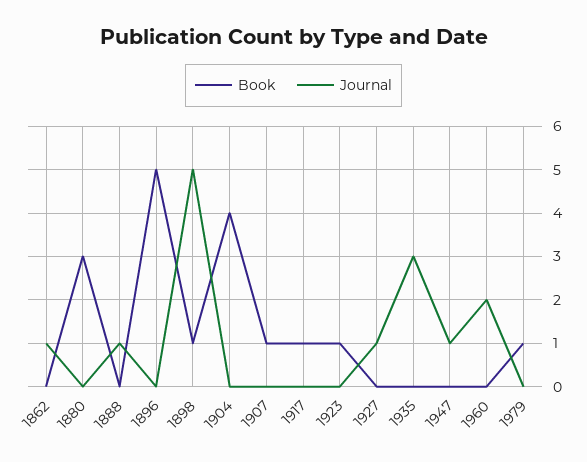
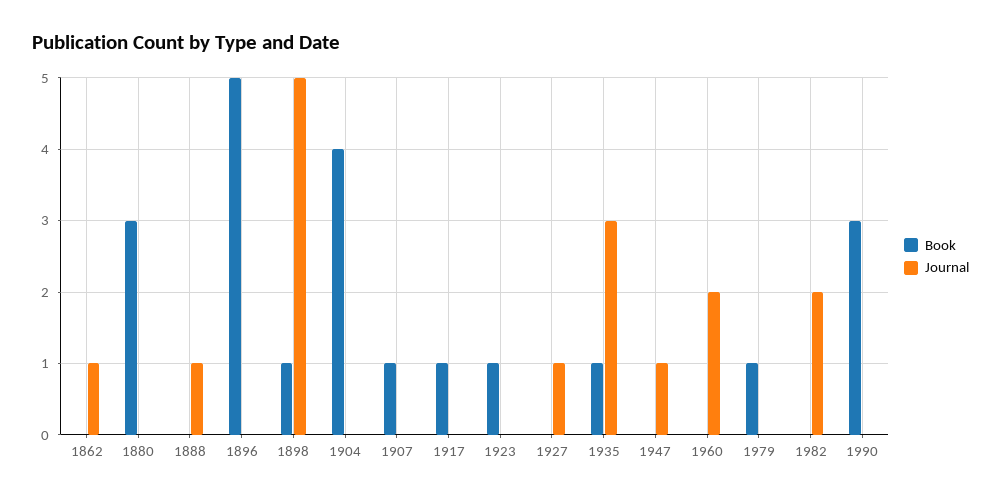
Book, 1935: 0 -> 1
Book, 1982: none -> 0
Journal, 1982: none -> 2
Book, 1990: none -> 3
Journal, 1990: none -> 0

